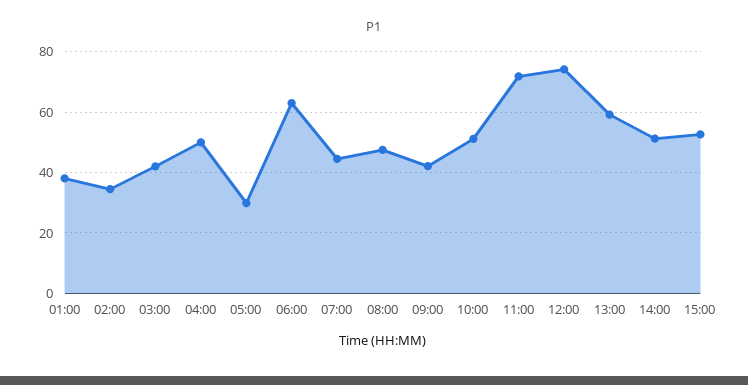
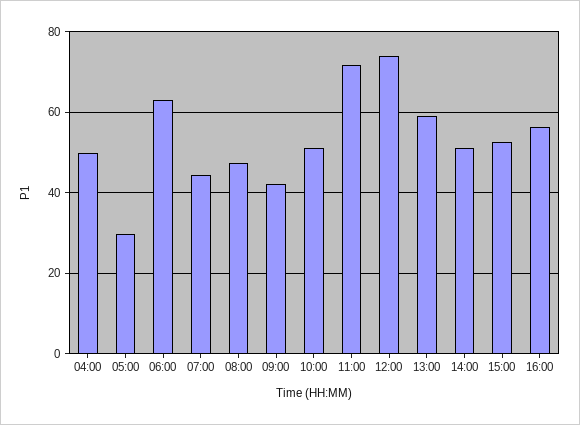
01:00: 38 -> none
02:00: 34 -> none
03:00: 42 -> none
16:00: none -> 56

